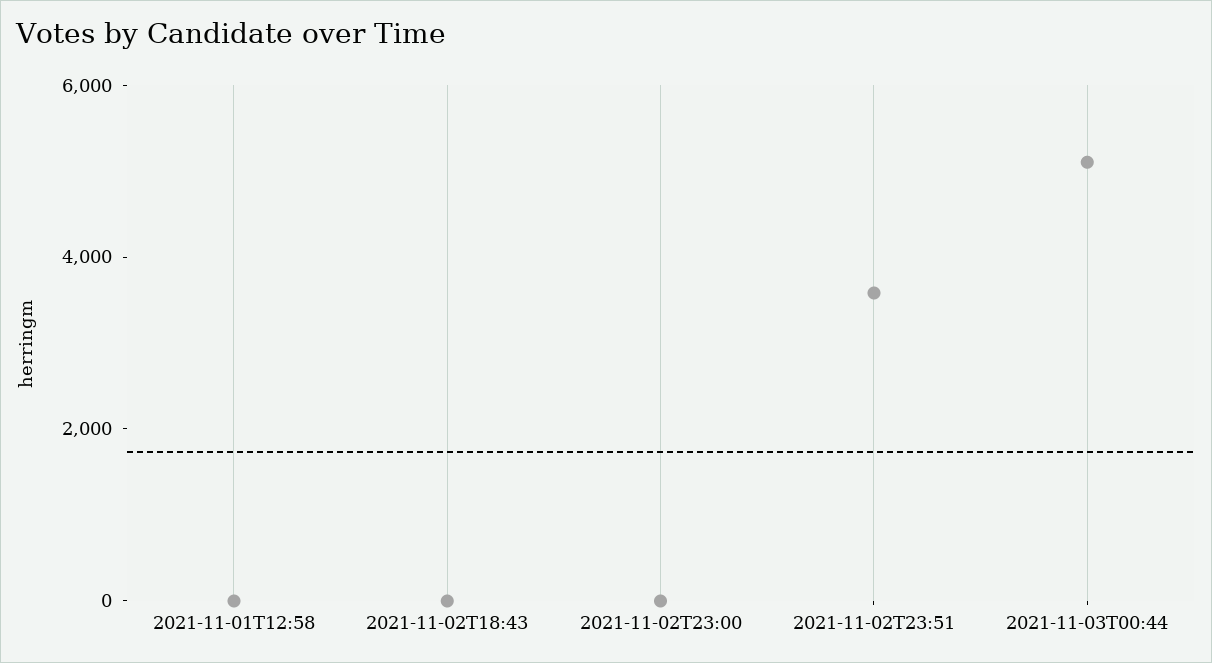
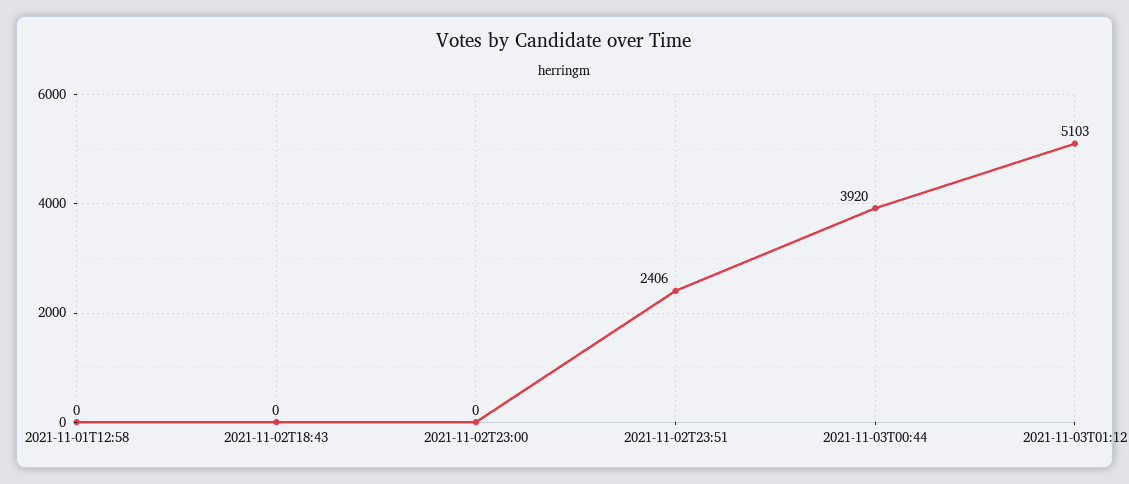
2021-11-02T23:51: 3500 -> 2406
2021-11-03T00:44: 5000 -> 3920
2021-11-03T01:12: none -> 5103

